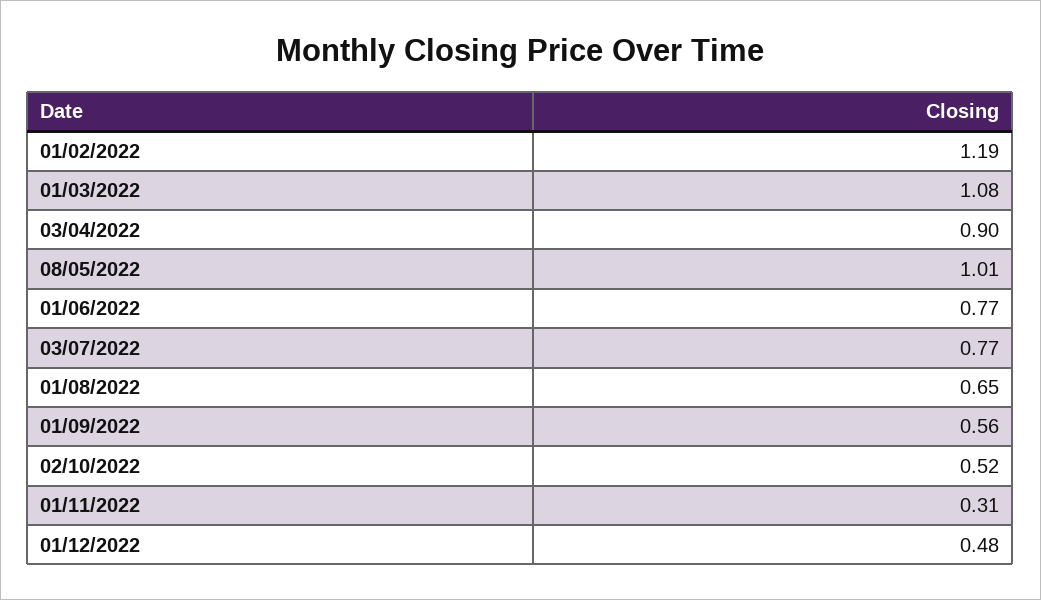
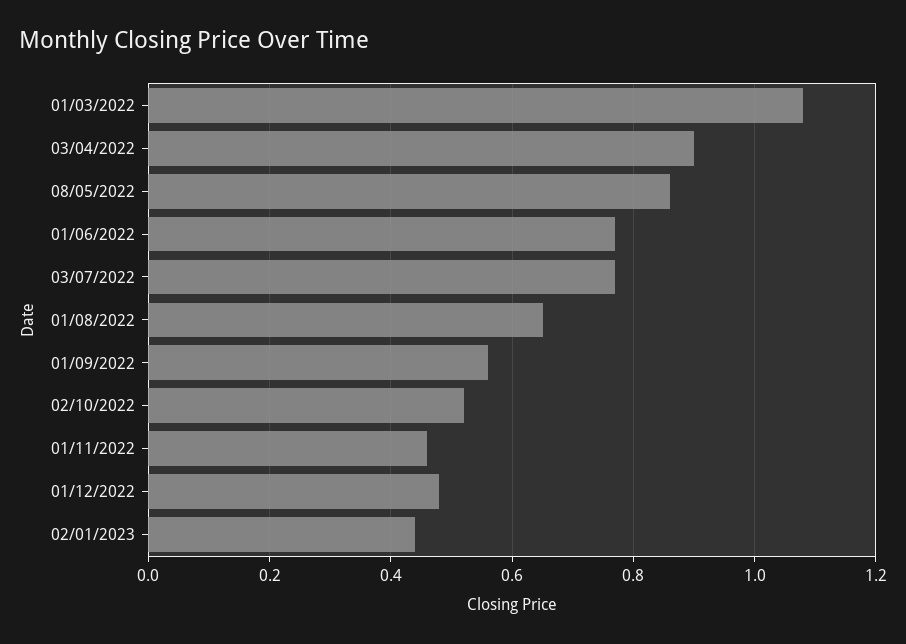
01/02/2022: 1.19 -> none
08/05/2022: 1.01 -> 0.85
01/11/2022: 0.31 -> 0.45
02/01/2023: none -> 0.45

